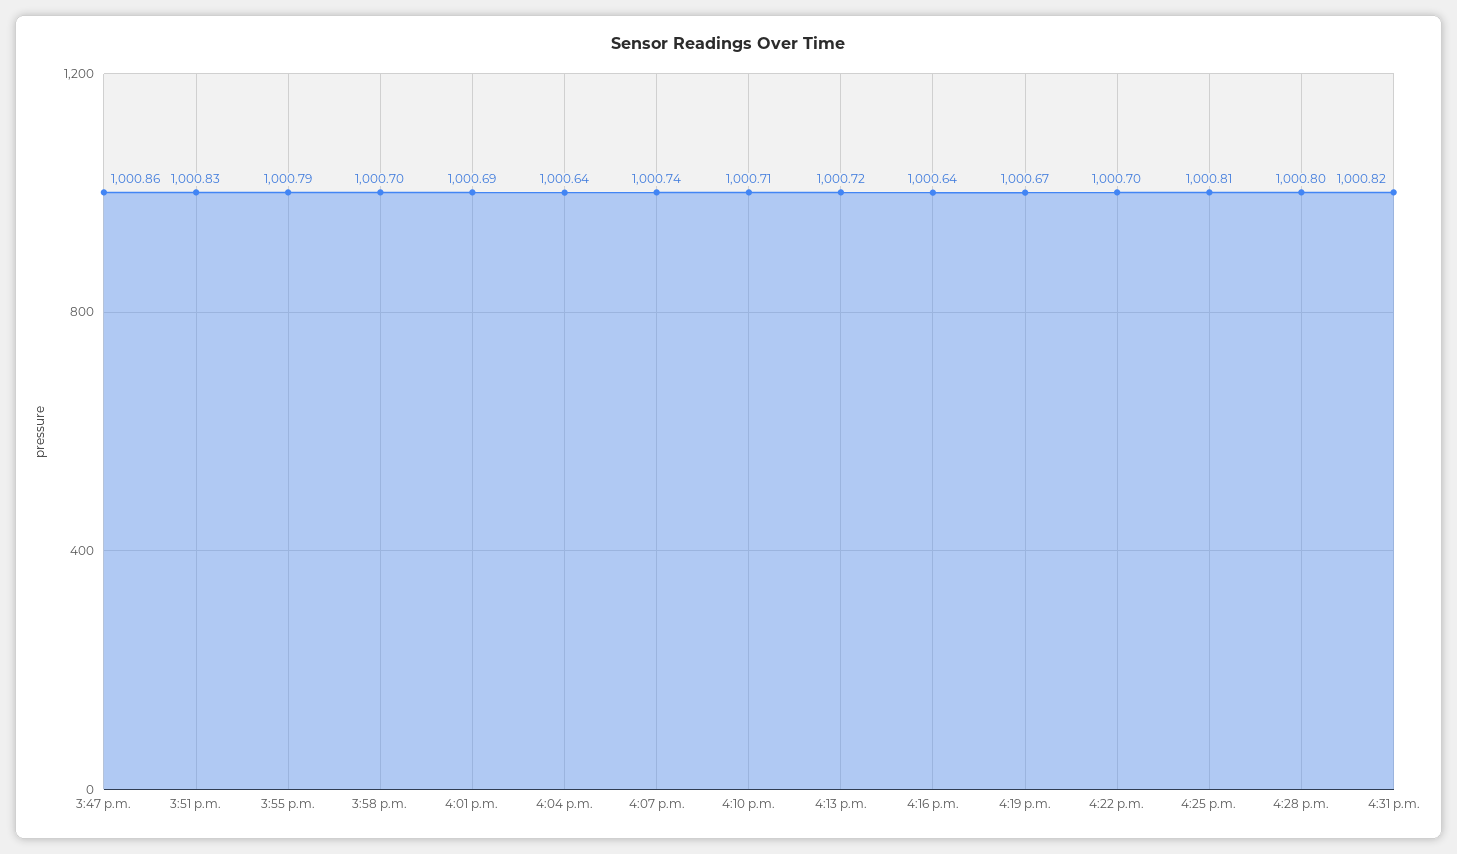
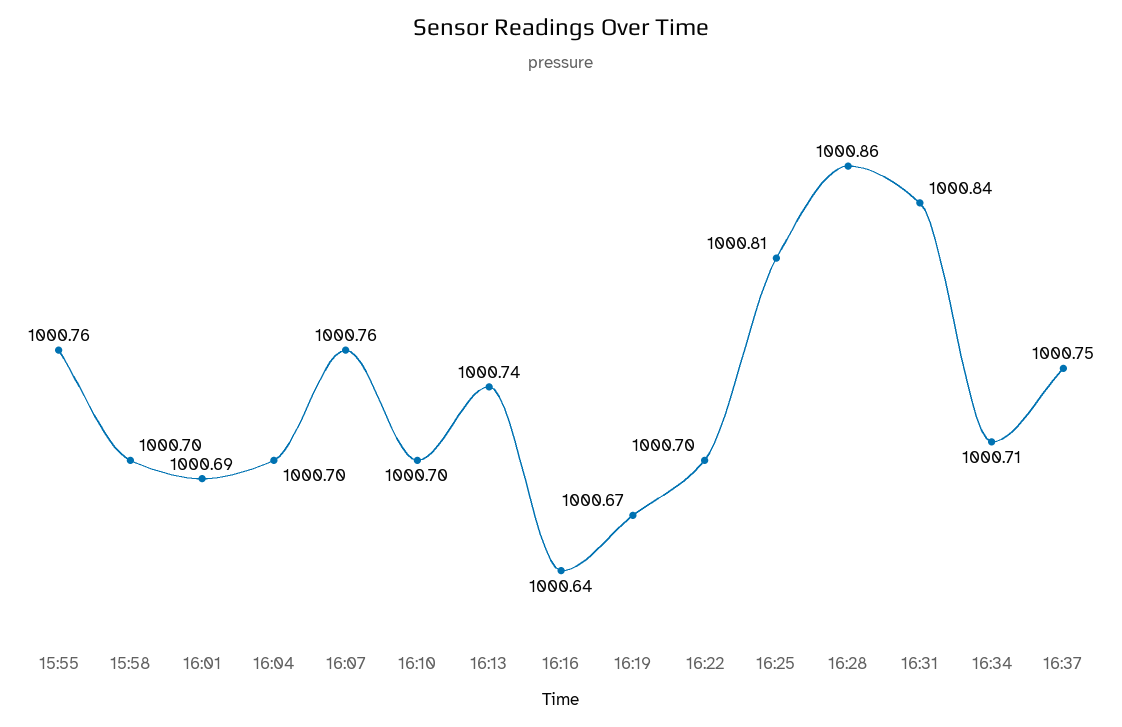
3:47 p.m.: 1000.86 -> none
3:51 p.m.: 1000.83 -> none
3:55 p.m.: 1000.79 -> 1000.76
4:04 p.m.: 1000.64 -> 1000.7
4:07 p.m.: 1000.74 -> 1000.76
4:10 p.m.: 1000.71 -> 1000.7
4:13 p.m.: 1000.72 -> 1000.74
4:28 p.m.: 1000.8 -> 1000.86
4:31 p.m.: 1000.82 -> 1000.84
16:34: none -> 1000.71
16:37: none -> 1000.75

